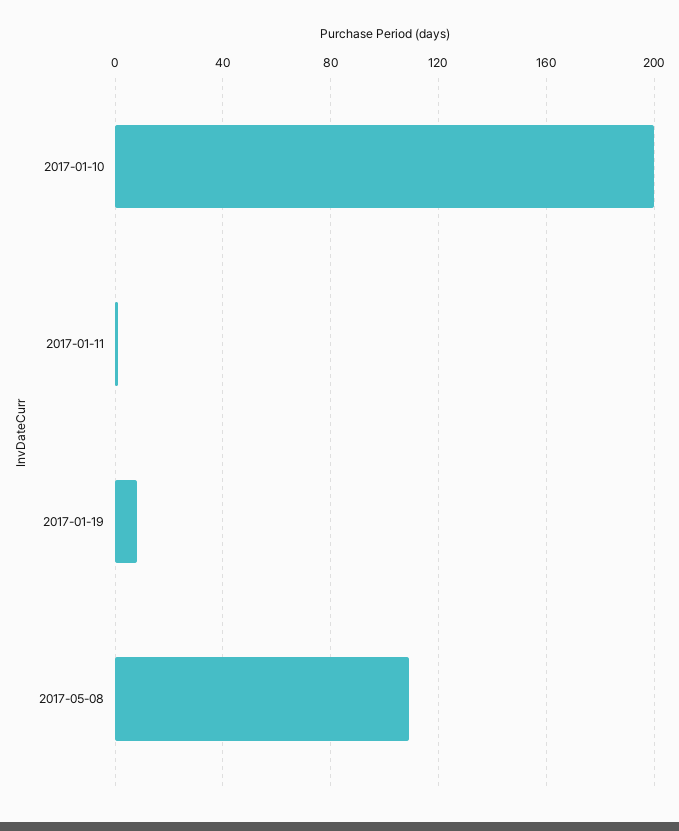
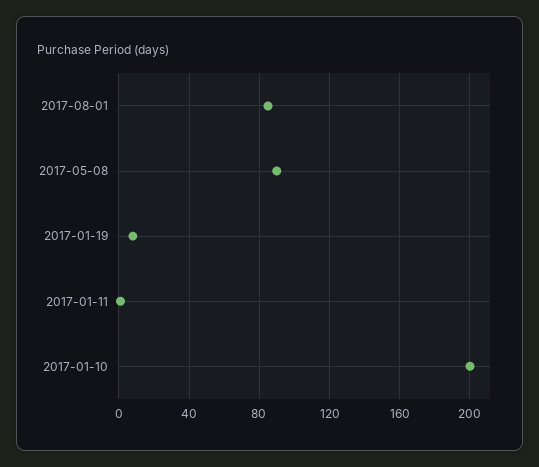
2017-05-08: 110 -> 90
2017-08-01: none -> 85

